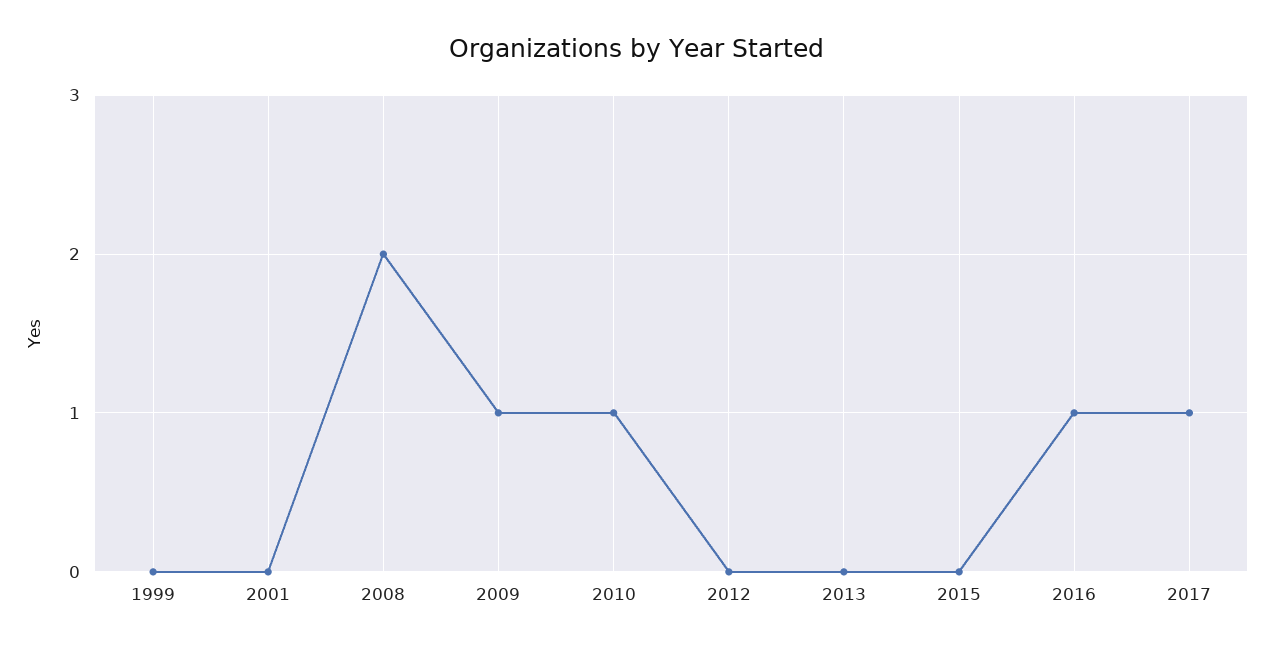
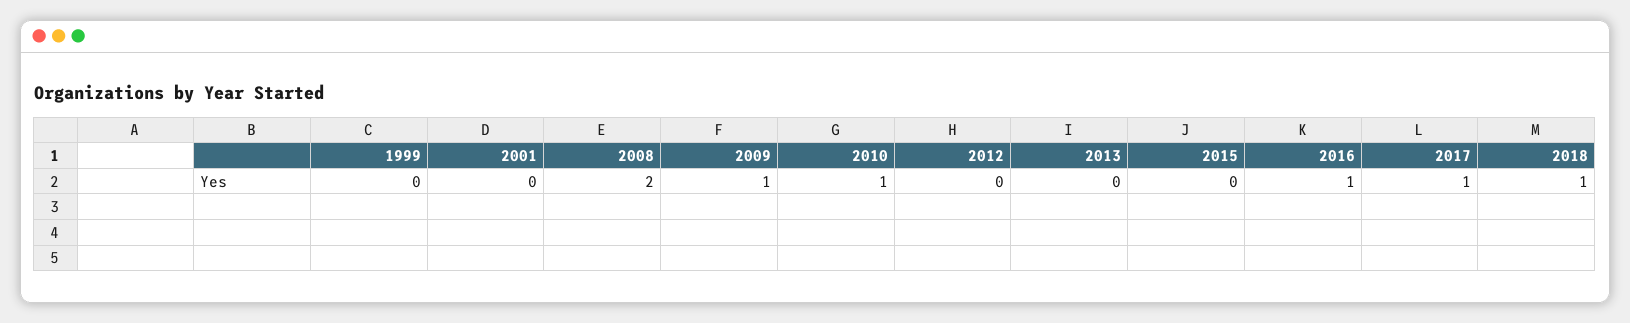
2018: none -> 1

